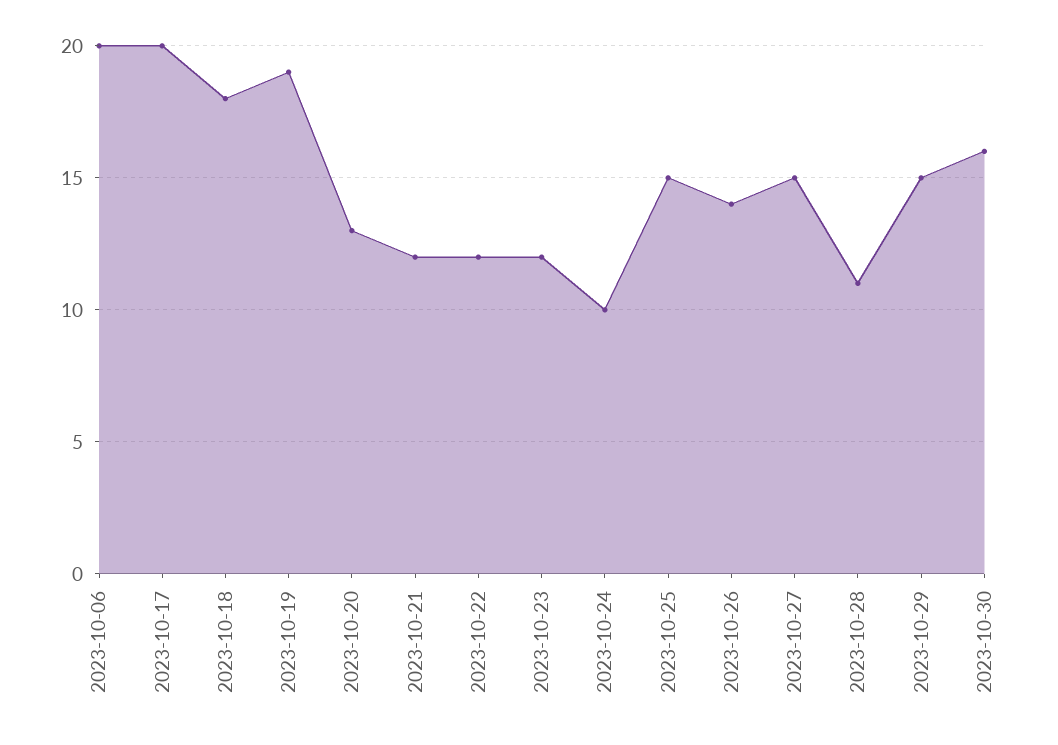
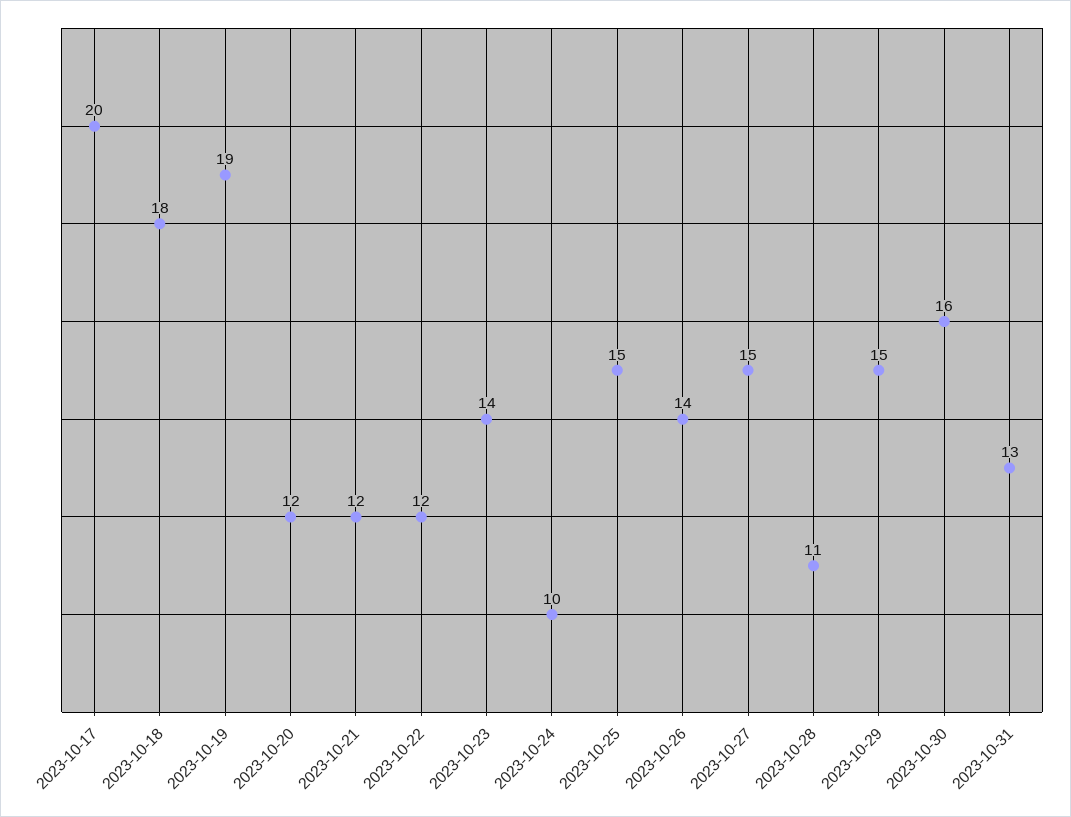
2023-10-06: 20 -> none
2023-10-20: 13 -> 12
2023-10-23: 12 -> 14
2023-10-31: none -> 13

